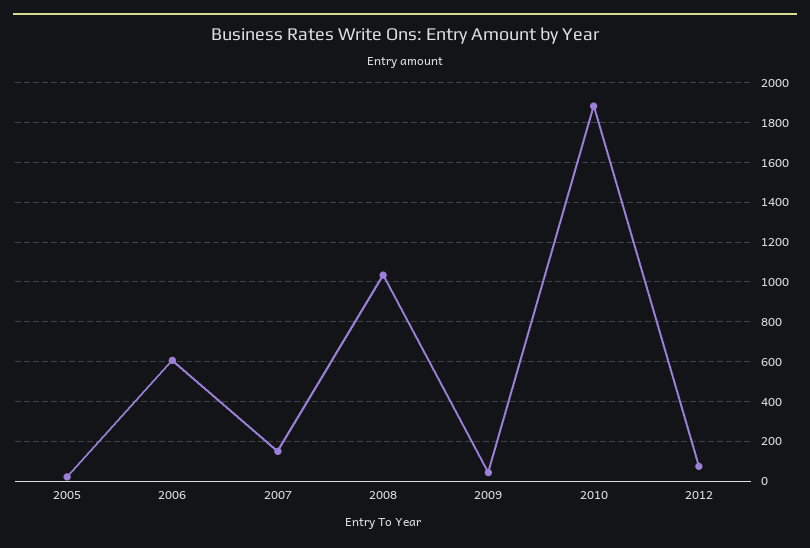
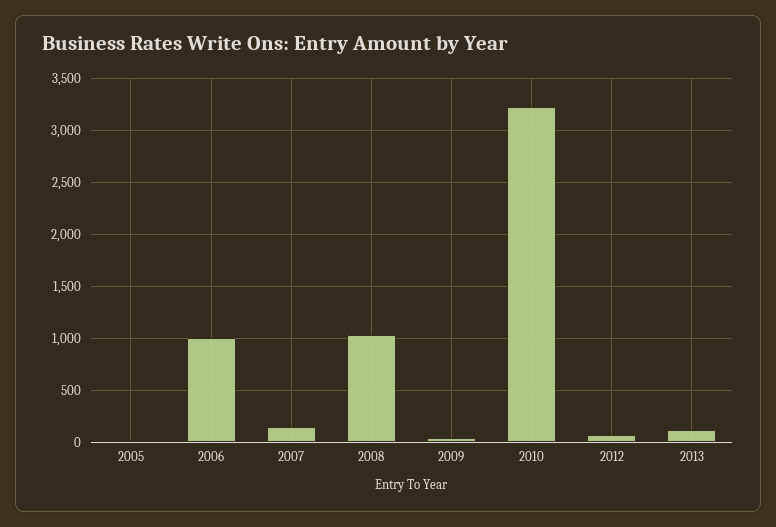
2006: 600 -> 1000
2010: 1900 -> 3200
2013: none -> 100

